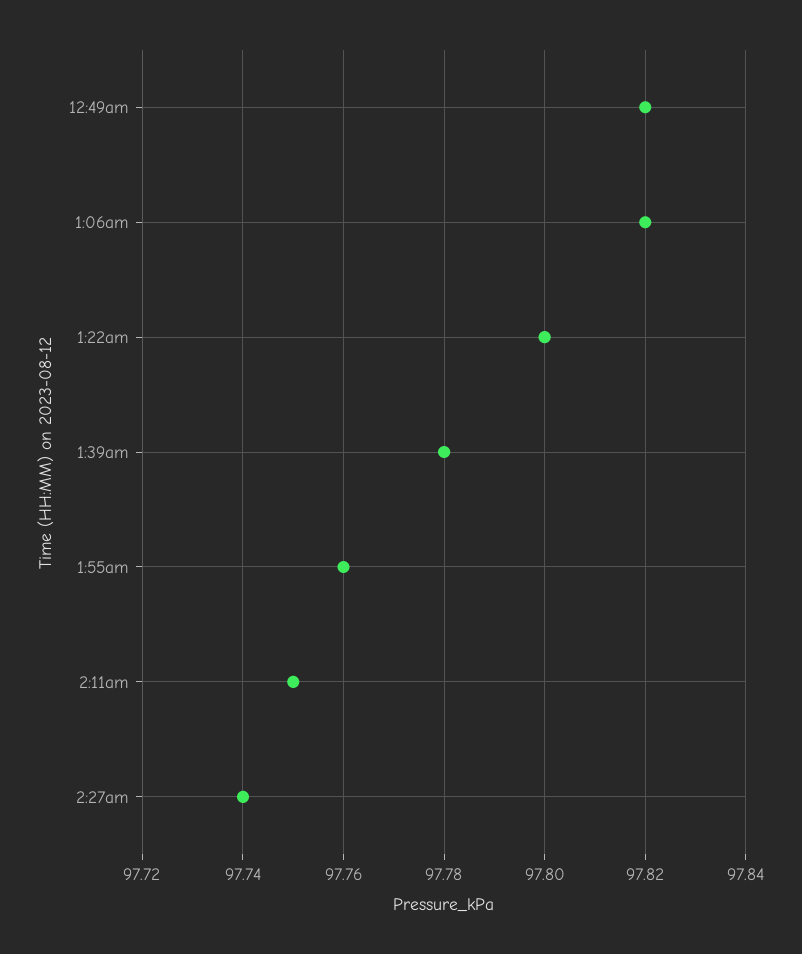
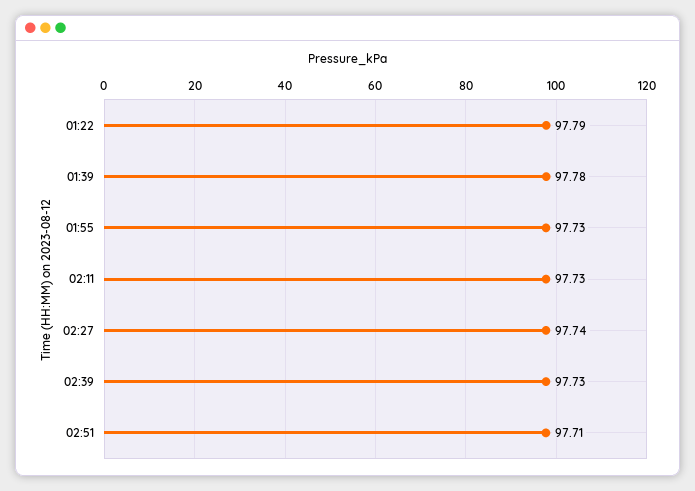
12:49am: 97.82 -> none
1:06am: 97.82 -> none
1:22am: 97.8 -> 97.79
1:55am: 97.76 -> 97.73
2:11am: 97.75 -> 97.73
02:39: none -> 97.73
02:51: none -> 97.71

